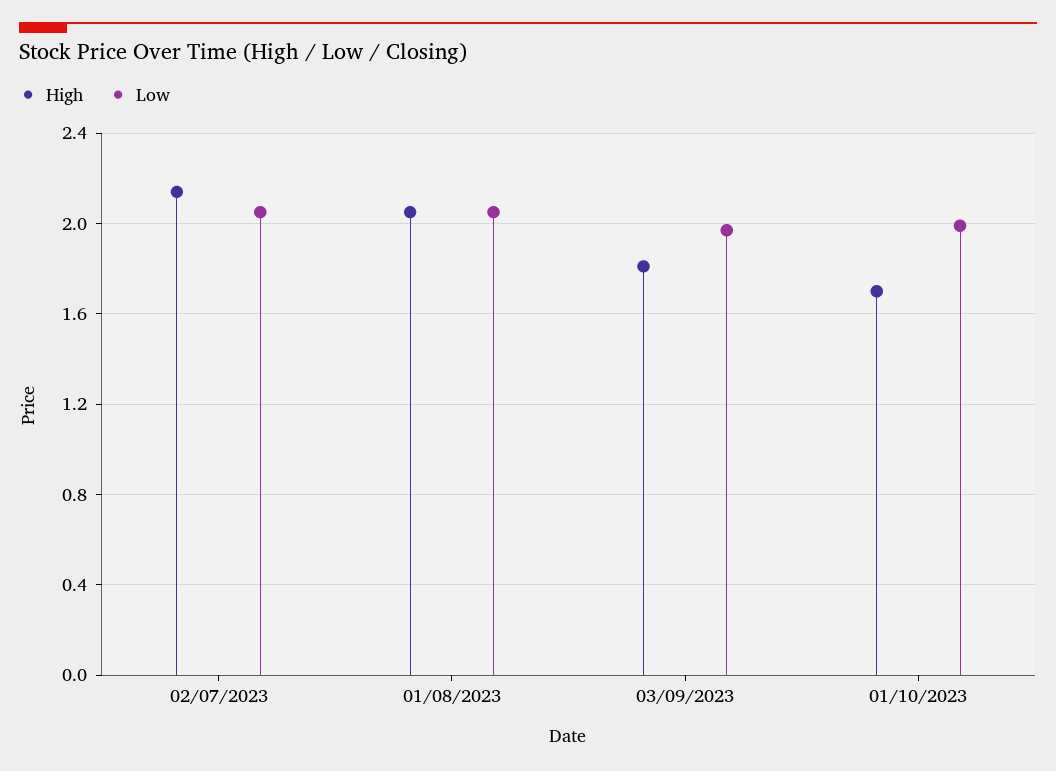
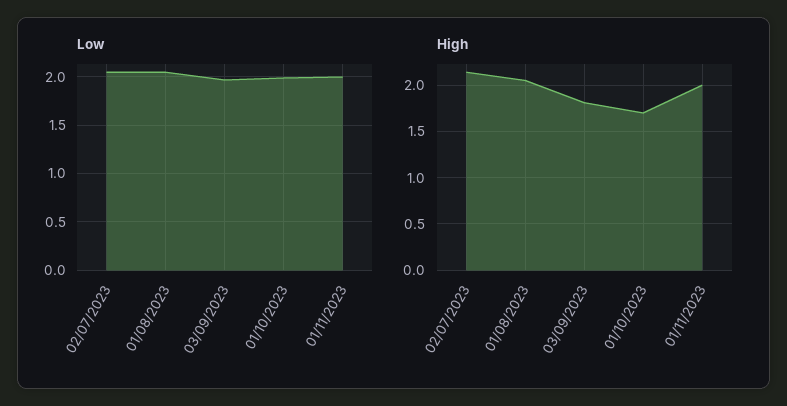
Low, 01/11/2023: none -> 2
High, 01/11/2023: none -> 2

